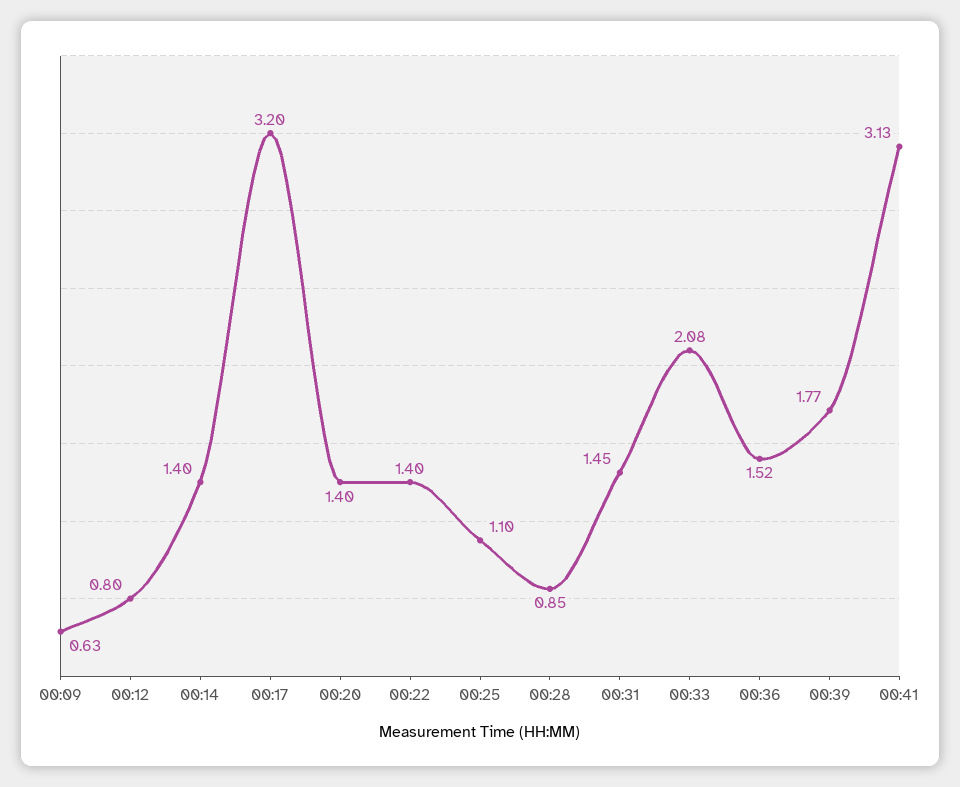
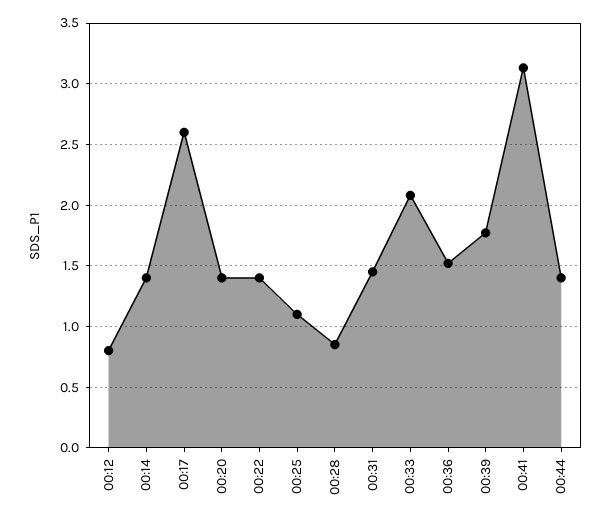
00:09: 0.63 -> none
00:17: 3.2 -> 2.6
00:44: none -> 1.4

